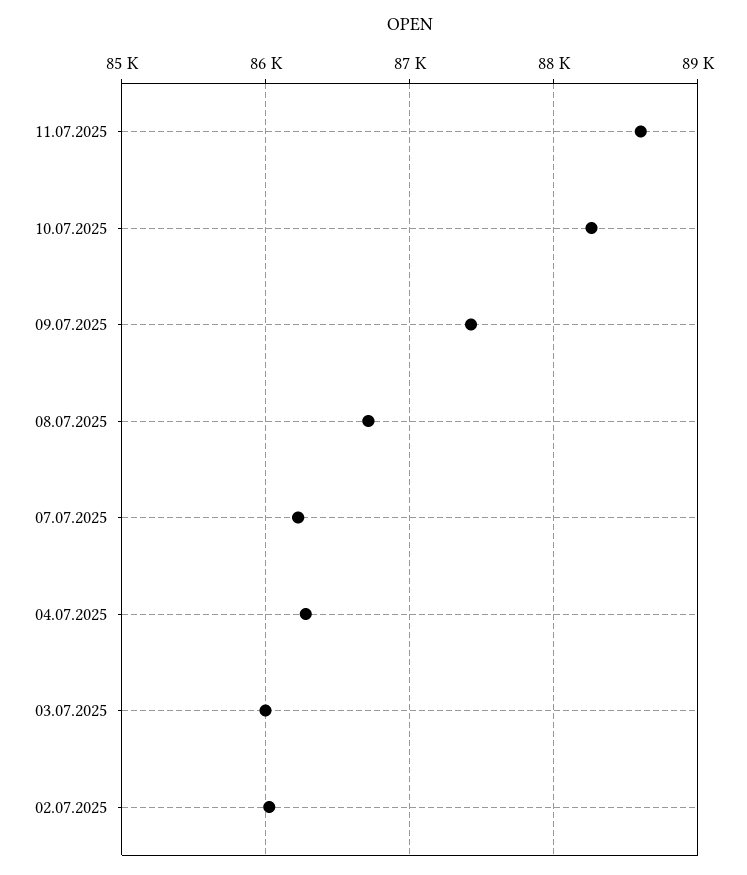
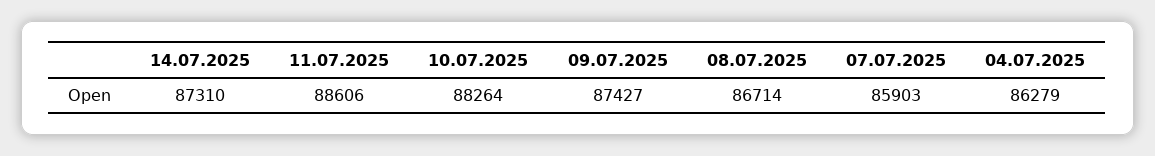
07.07.2025: 86200 -> 85903
03.07.2025: 86000 -> none
02.07.2025: 86000 -> none
14.07.2025: none -> 87310

